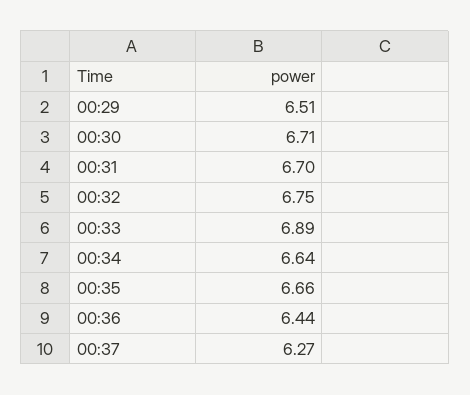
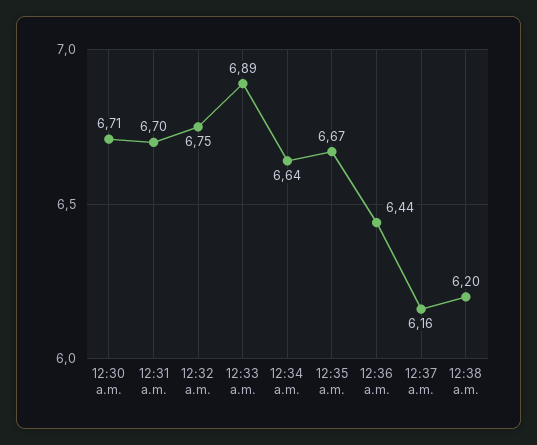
00:29: 6.51 -> none
00:35: 6.66 -> 6.67
00:37: 6.27 -> 6.16
12:38 a.m.: none -> 6.2

